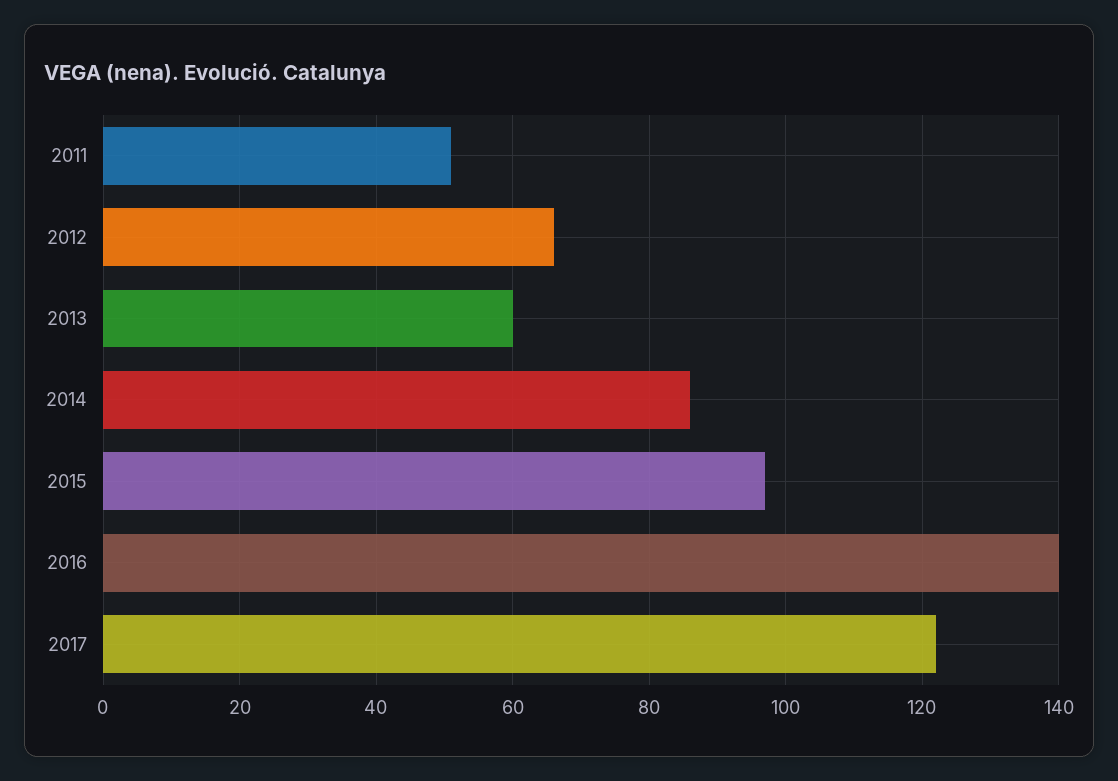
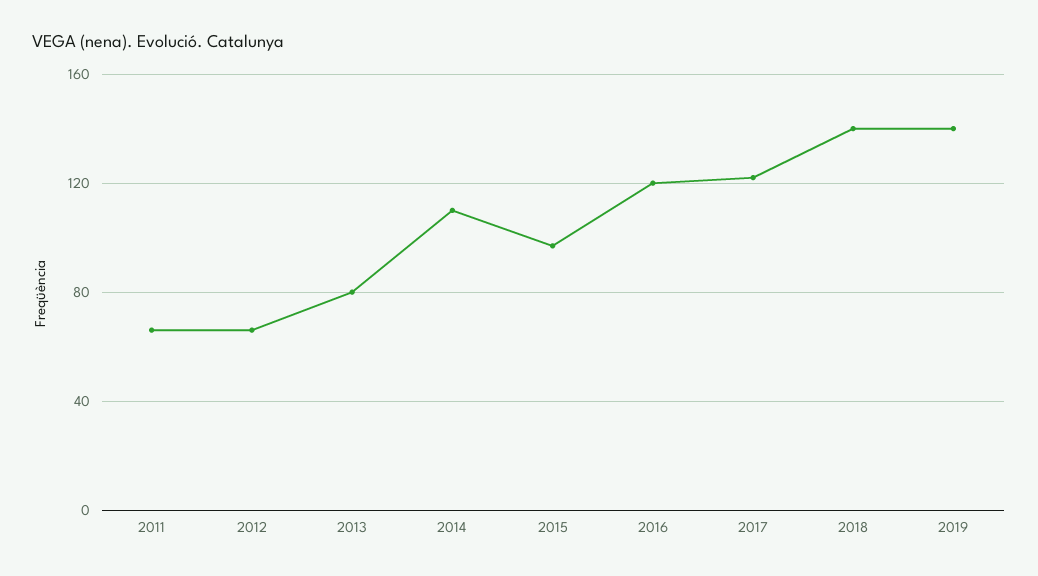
2011: 50 -> 65
2013: 60 -> 80
2014: 85 -> 110
2016: 140 -> 120
2018: none -> 140
2019: none -> 140

